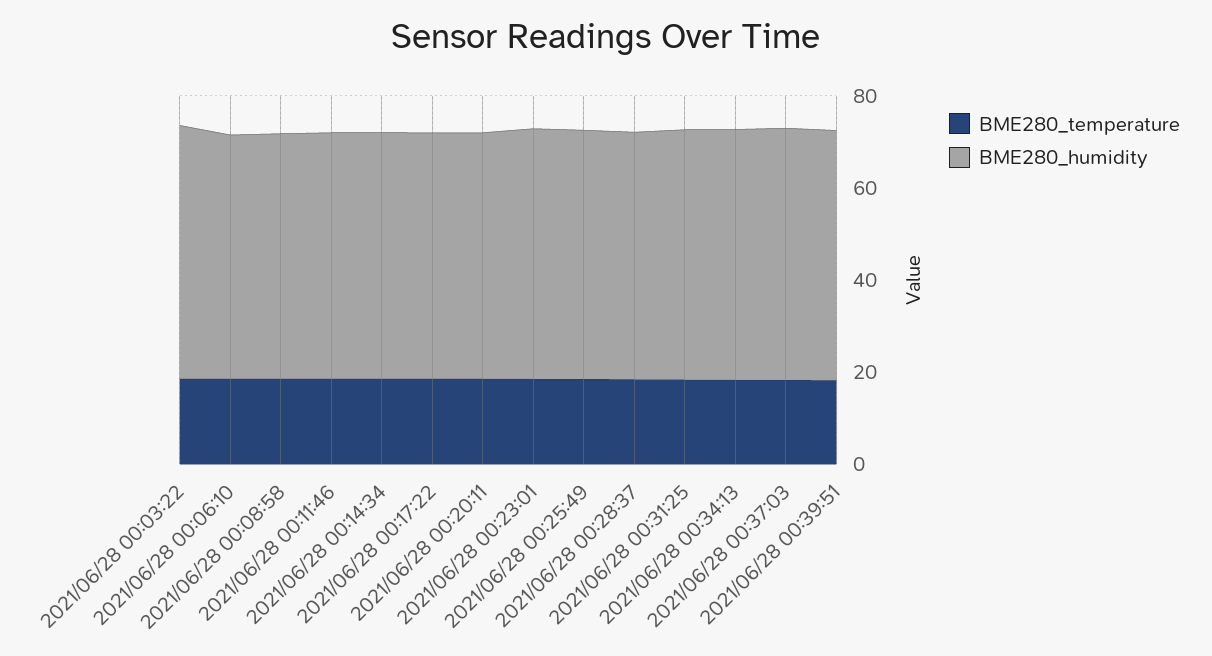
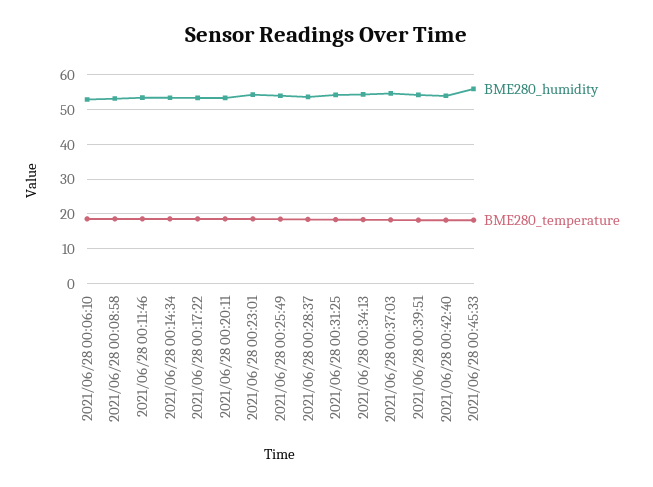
BME280_temperature, 2021/06/28 00:03:22: 20 -> none
BME280_humidity, 2021/06/28 00:03:22: 55 -> none
BME280_humidity, 2021/06/28 00:42:40: none -> 54
BME280_temperature, 2021/06/28 00:42:40: none -> 18
BME280_humidity, 2021/06/28 00:45:33: none -> 56
BME280_temperature, 2021/06/28 00:45:33: none -> 18

